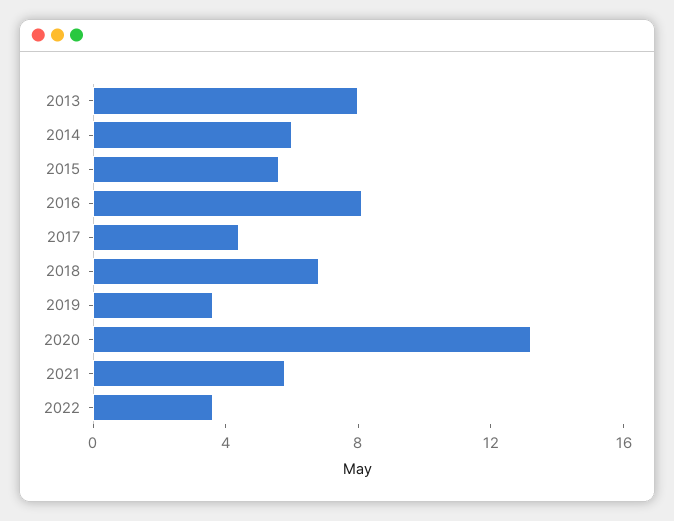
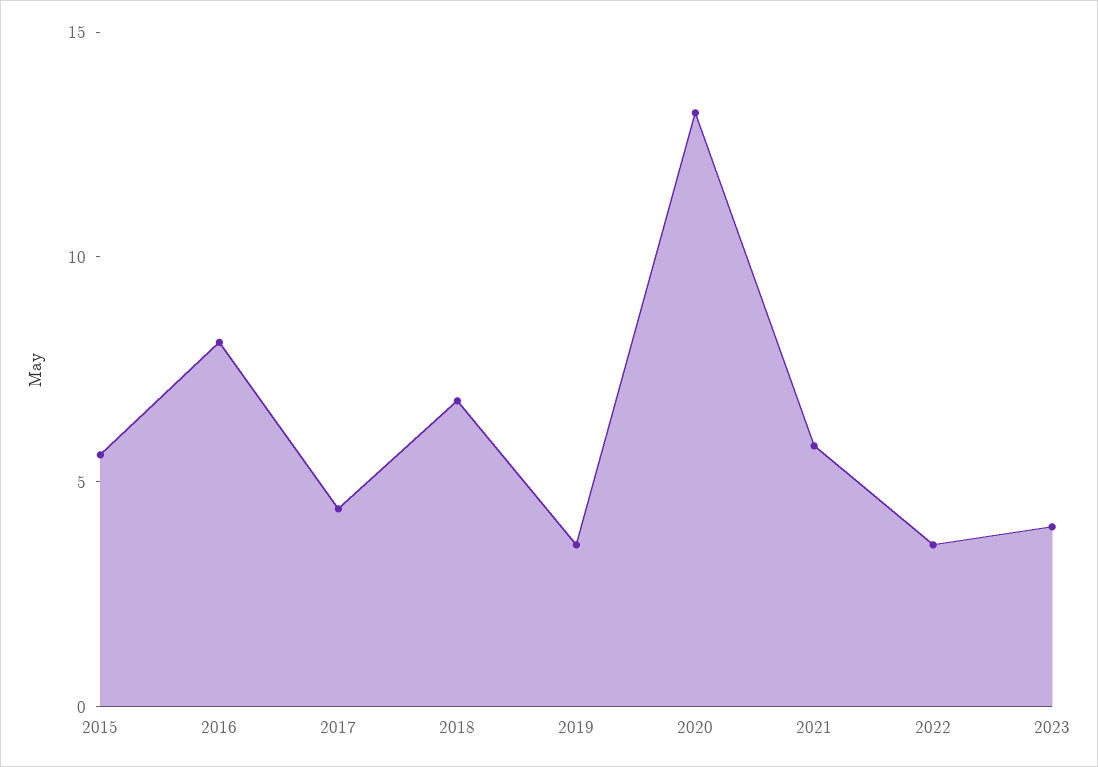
2013: 8 -> none
2014: 6 -> none
2023: none -> 4

